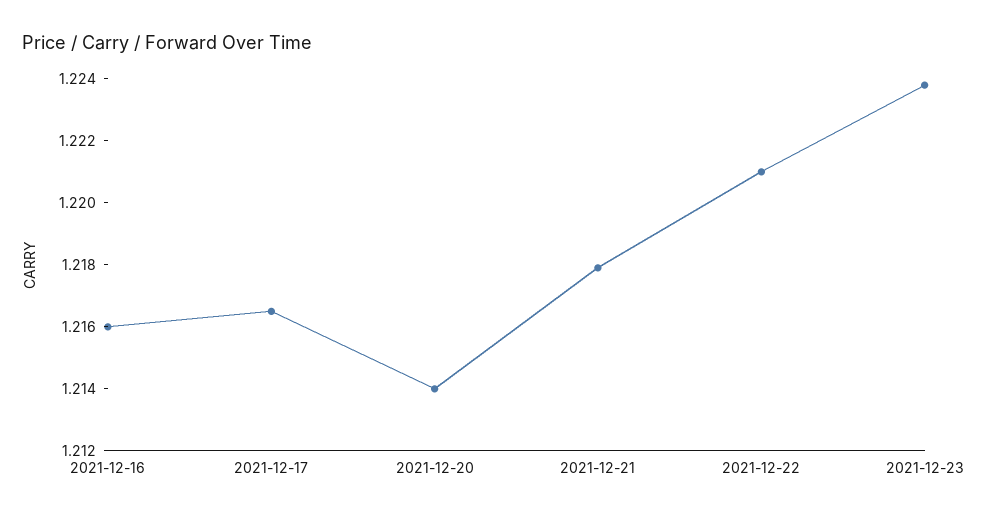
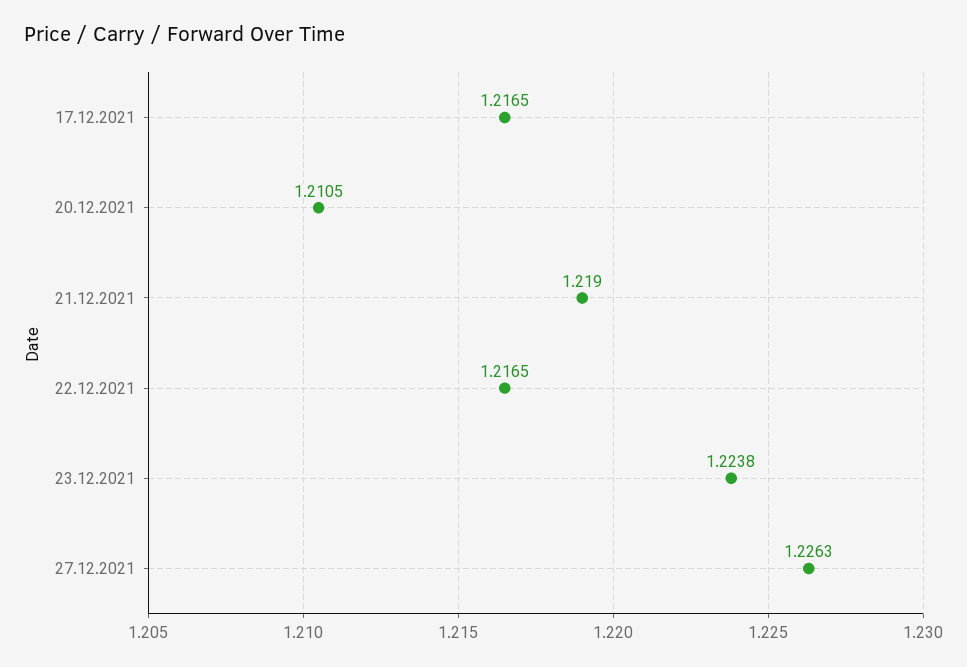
2021-12-16: 1.216 -> none
2021-12-20: 1.214 -> 1.2105
2021-12-21: 1.218 -> 1.219
2021-12-22: 1.221 -> 1.2165
27.12.2021: none -> 1.2263

